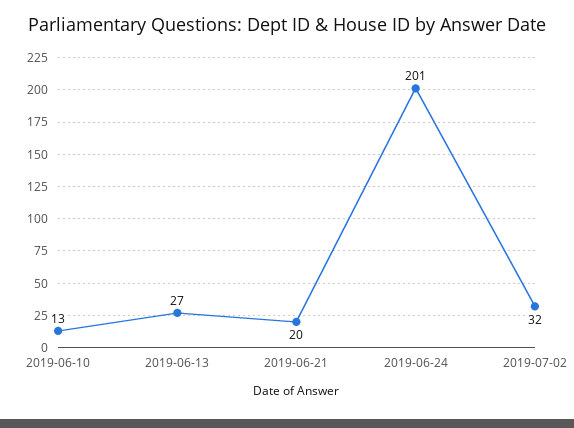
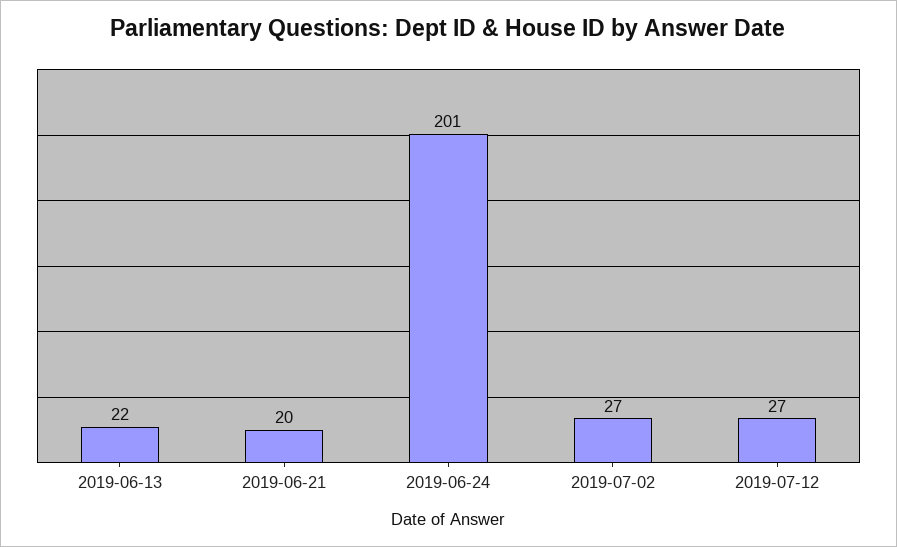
2019-06-10: 13 -> none
2019-06-13: 27 -> 22
2019-07-02: 32 -> 27
2019-07-12: none -> 27

